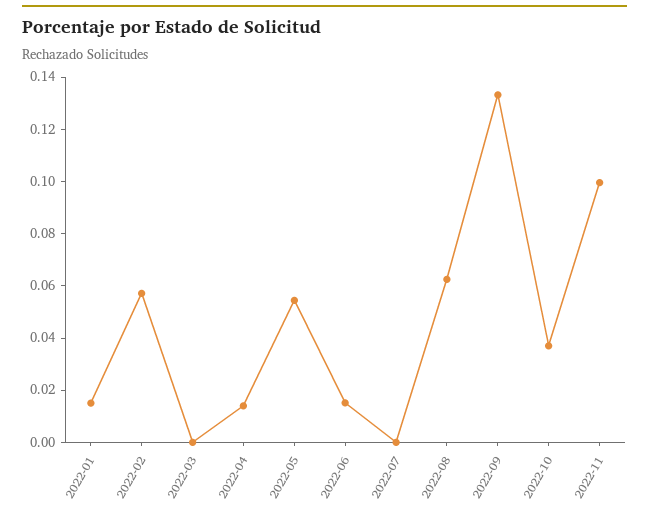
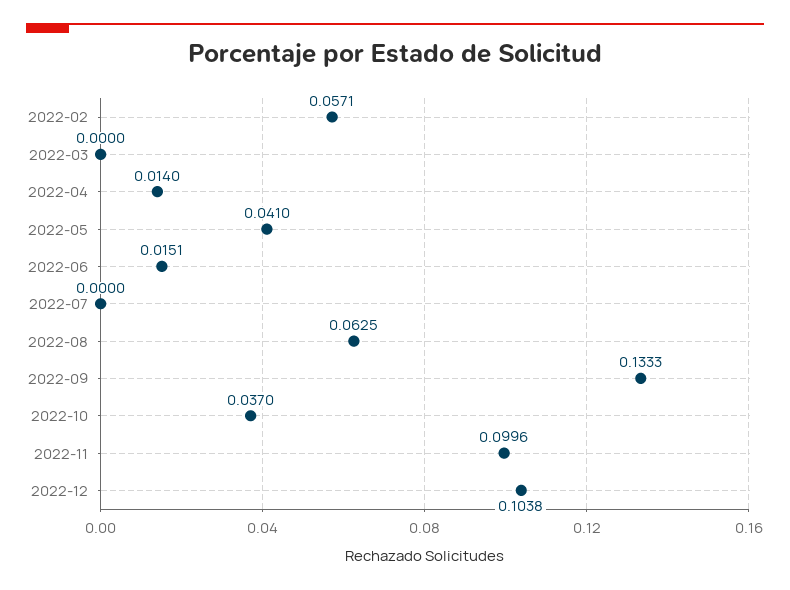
2022-01: 0.015 -> none
2022-05: 0.055 -> 0.041
2022-12: none -> 0.1038

